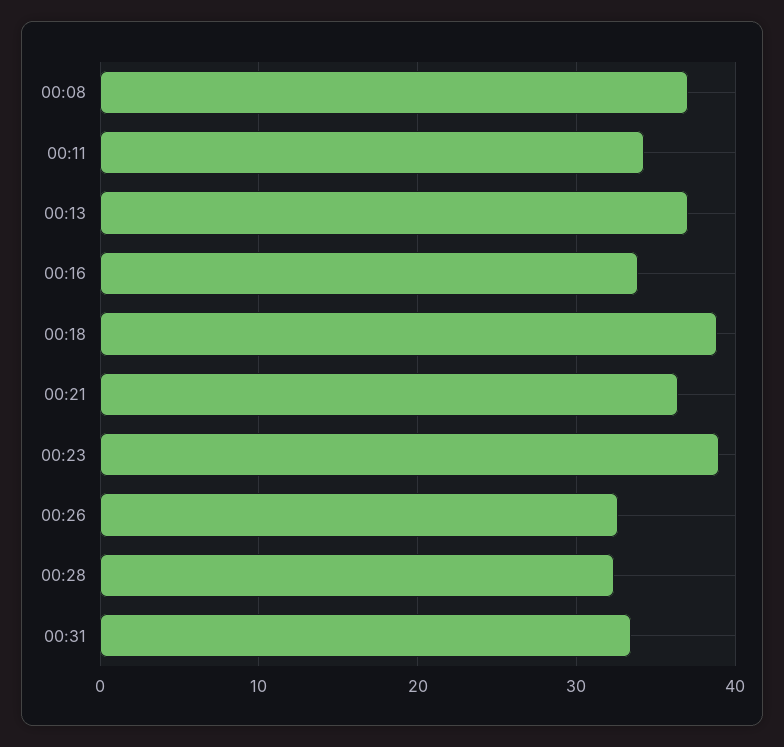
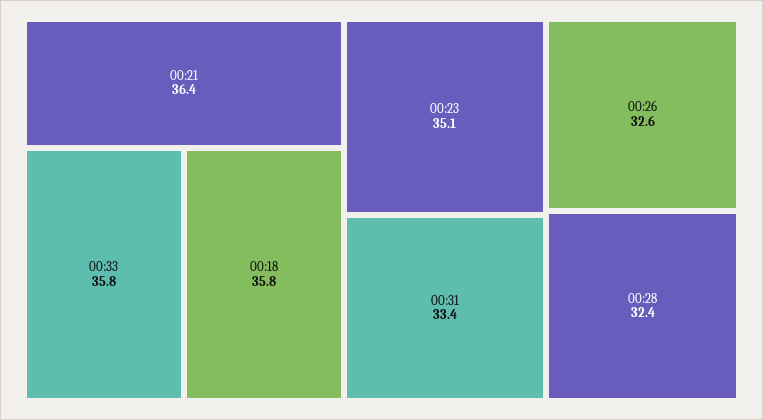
00:08: 37 -> none
00:11: 34 -> none
00:13: 37 -> none
00:16: 34 -> none
00:18: 39 -> 35.8
00:23: 39 -> 35.1
00:33: none -> 35.8

